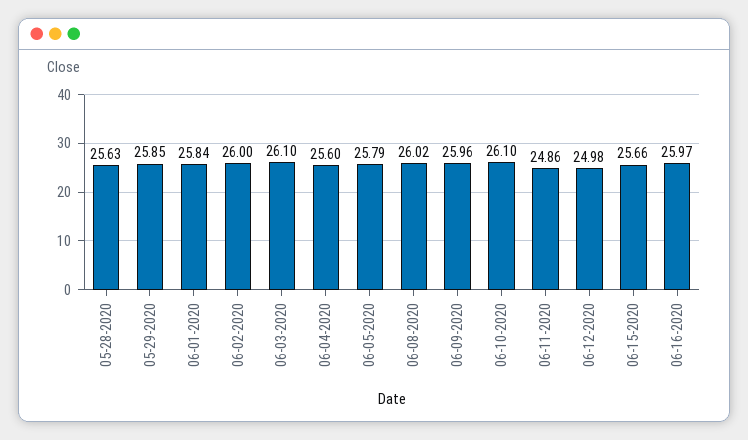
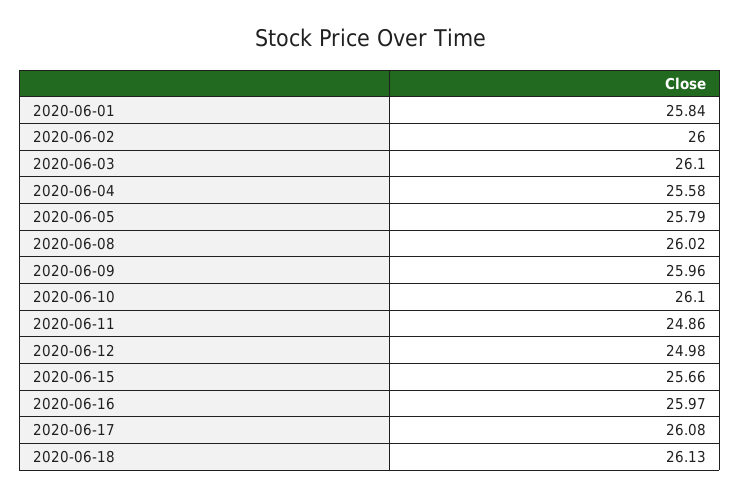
05-28-2020: 25.63 -> none
05-29-2020: 25.85 -> none
06-04-2020: 25.6 -> 25.58
2020-06-17: none -> 26.08
2020-06-18: none -> 26.13

